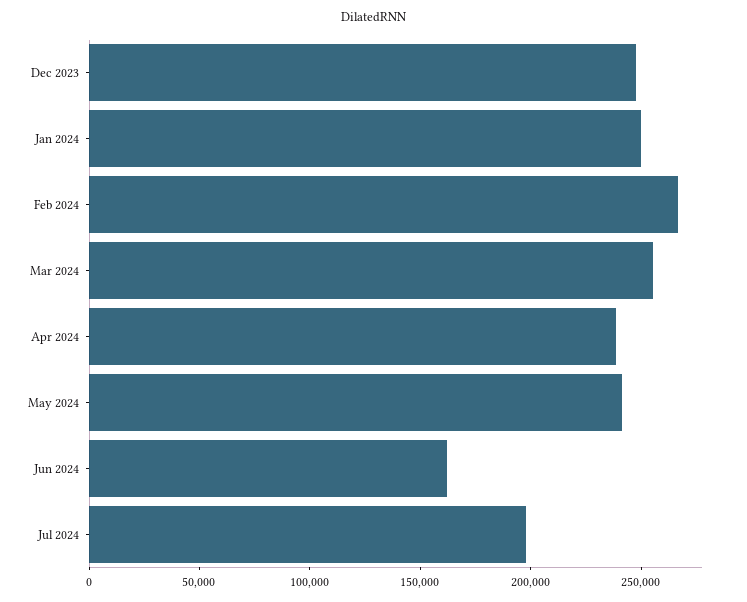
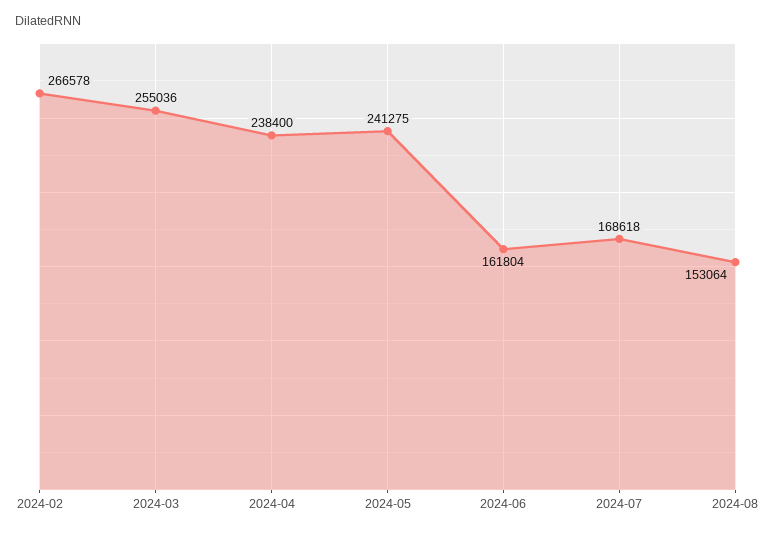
Dec 2023: 250000 -> none
Jan 2024: 250000 -> none
Jul 2024: 200000 -> 168618
2024-08: none -> 153064

